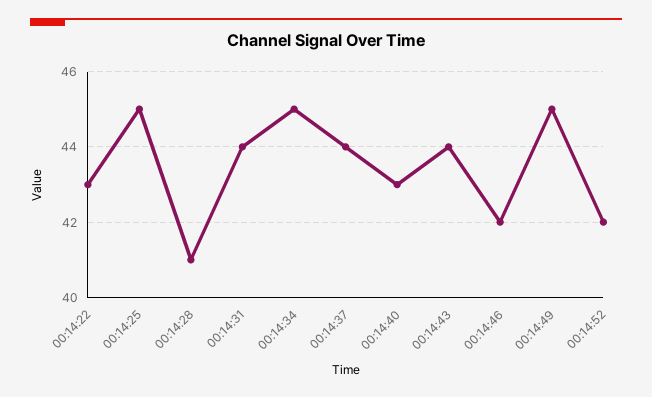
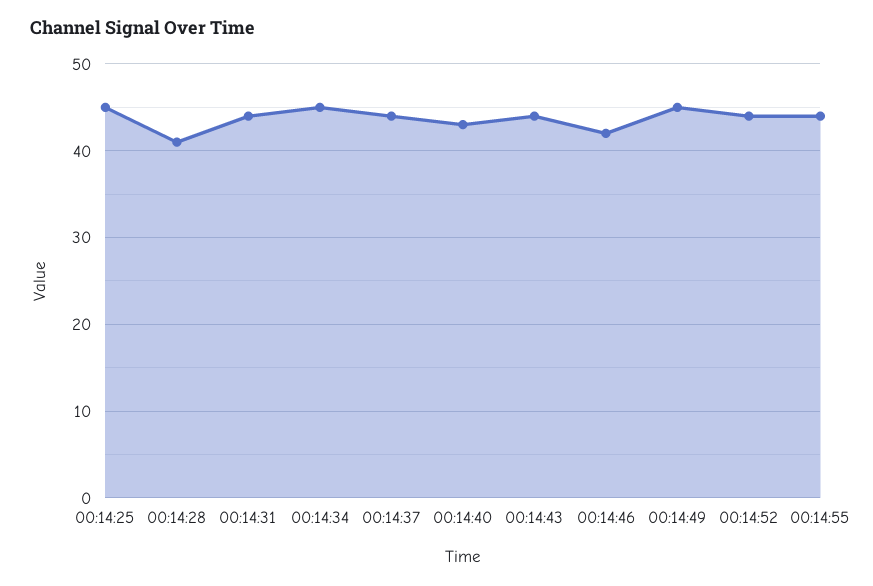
00:14:22: 43 -> none
00:14:52: 42 -> 44
00:14:55: none -> 44

